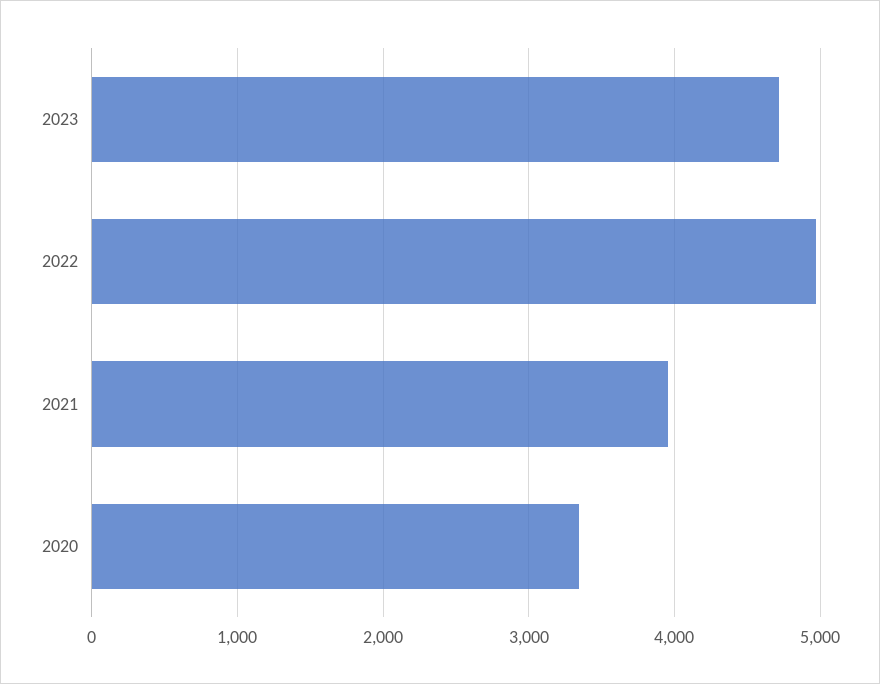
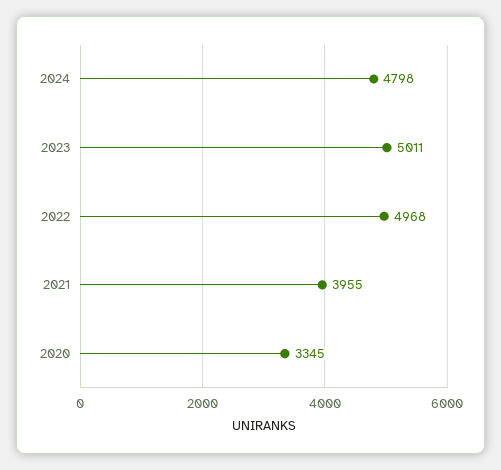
2023: 4700 -> 5011
2024: none -> 4798

